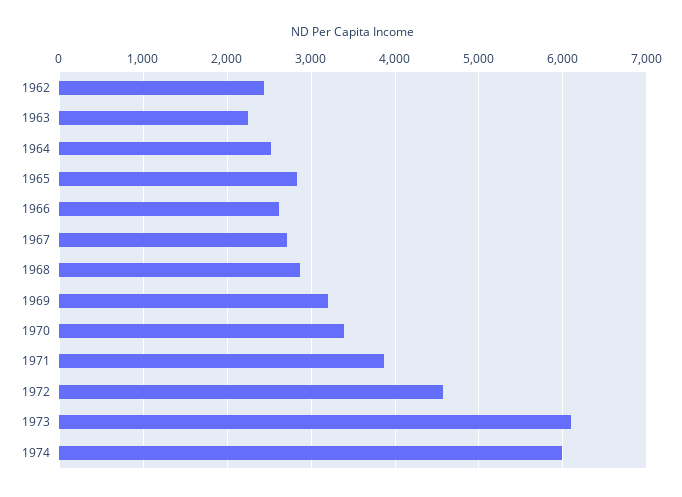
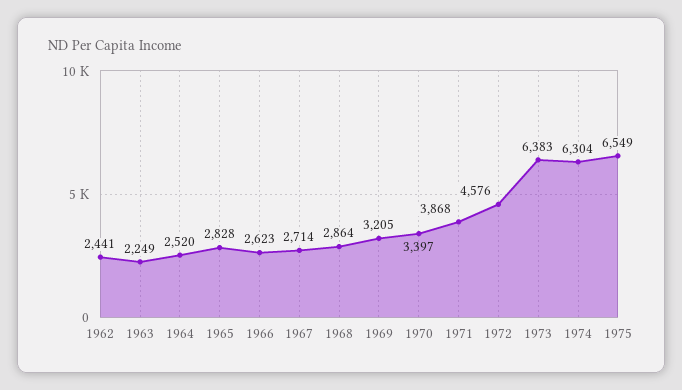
1973: 6100 -> 6383
1974: 6000 -> 6304
1975: none -> 6549

